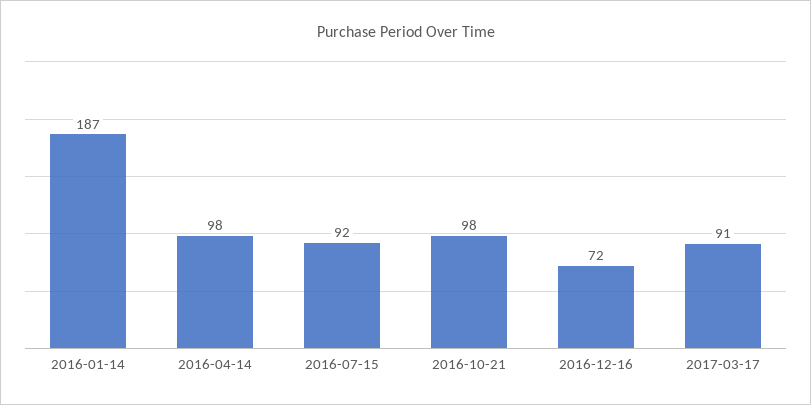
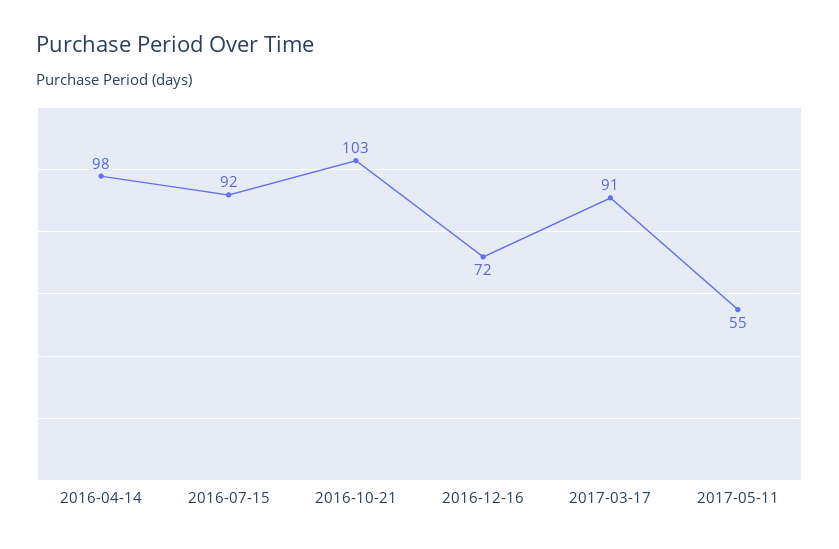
2016-01-14: 187 -> none
2016-10-21: 98 -> 103
2017-05-11: none -> 55

